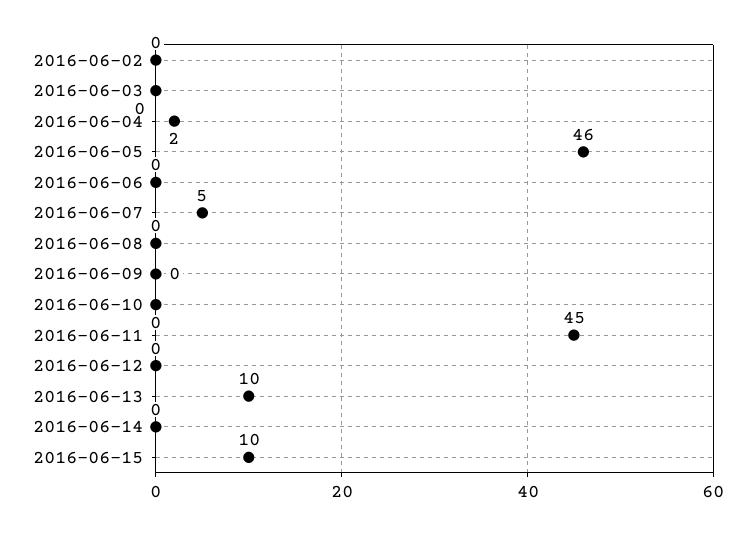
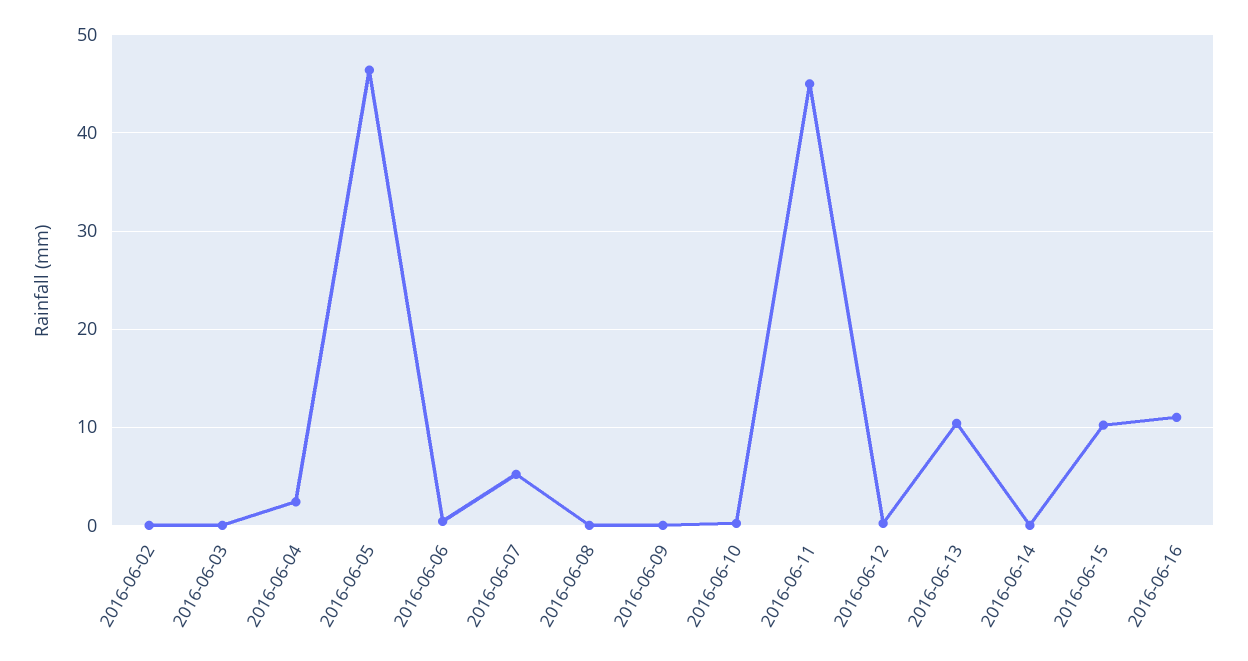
2016-06-16: none -> 11

